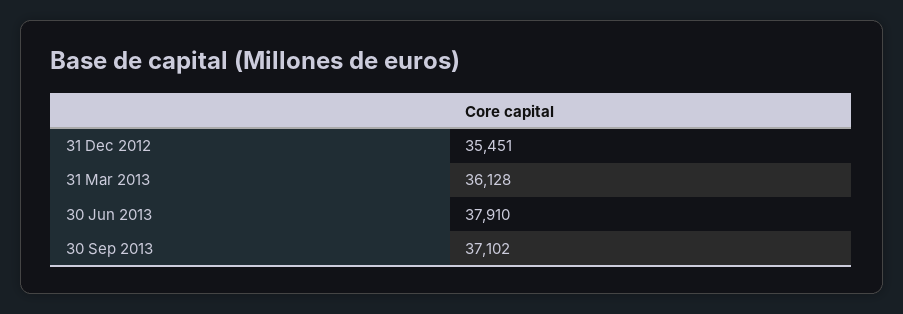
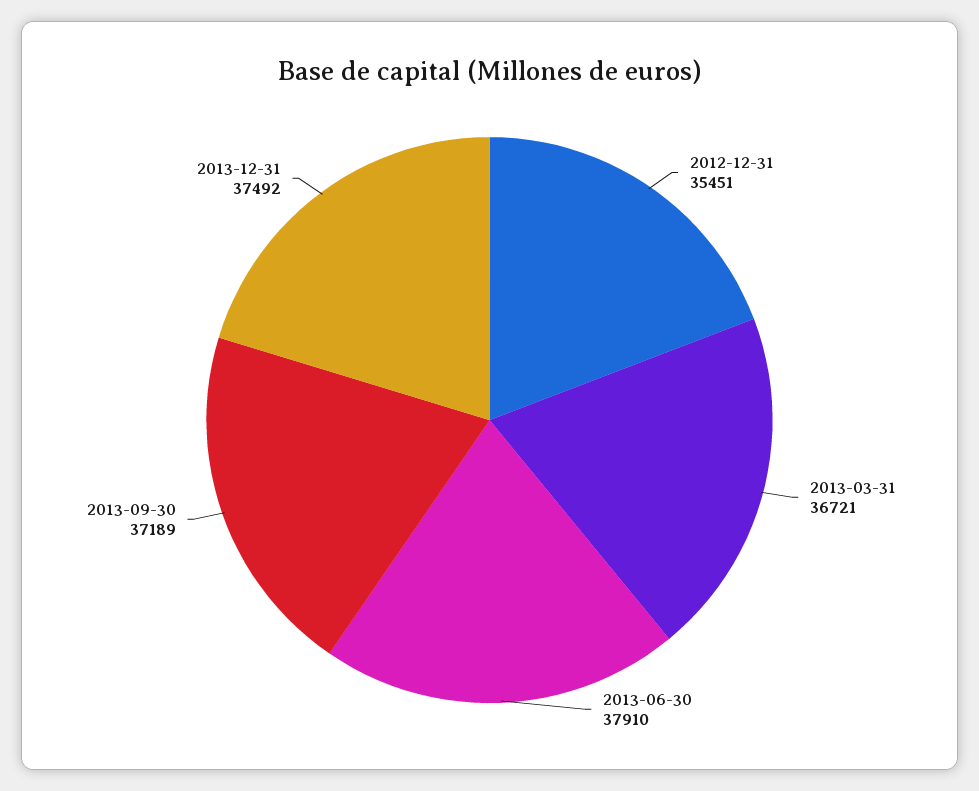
31 Mar 2013: 36128 -> 36721
30 Sep 2013: 37102 -> 37189
2013-12-31: none -> 37492

